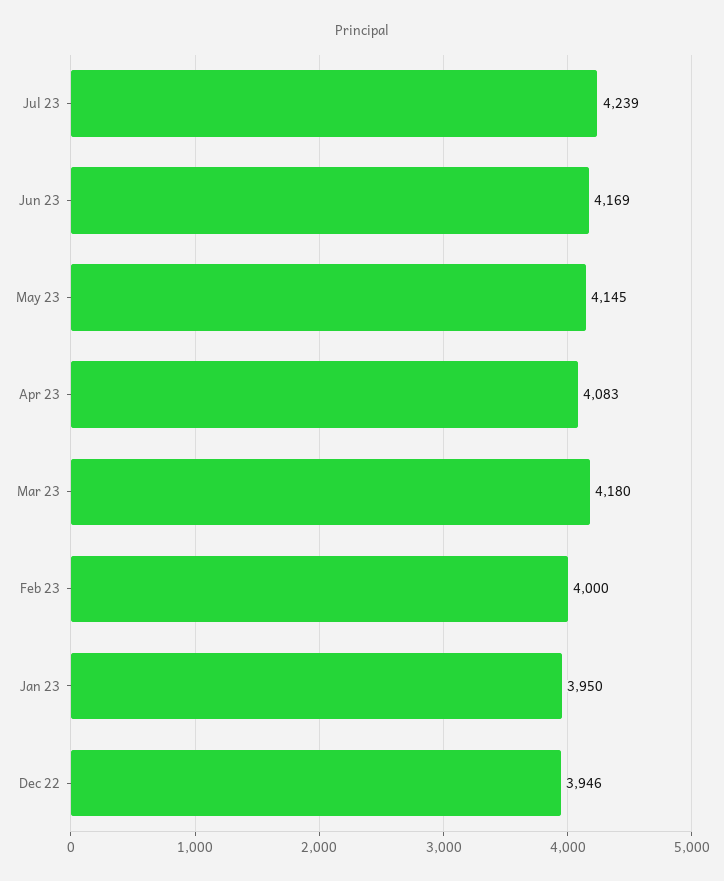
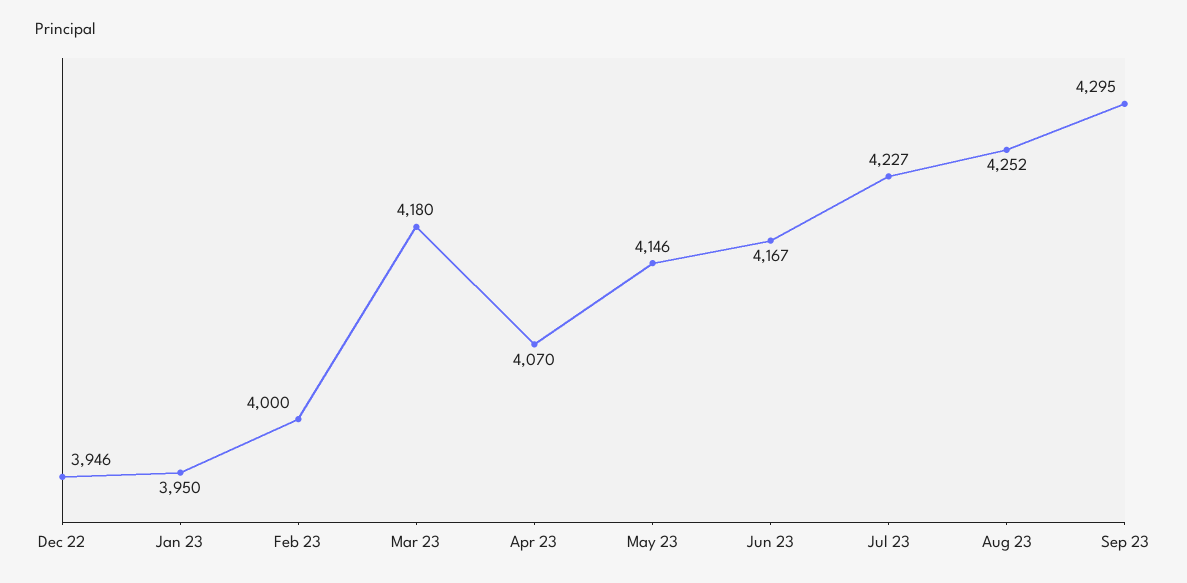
Jul 23: 4239 -> 4227
Jun 23: 4169 -> 4167
May 23: 4145 -> 4146
Apr 23: 4083 -> 4070
Aug 23: none -> 4252
Sep 23: none -> 4295

